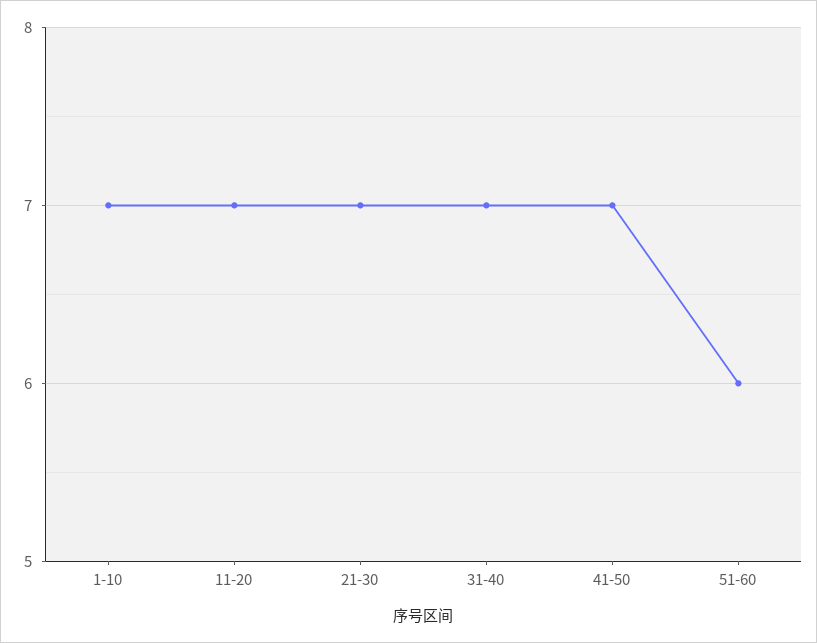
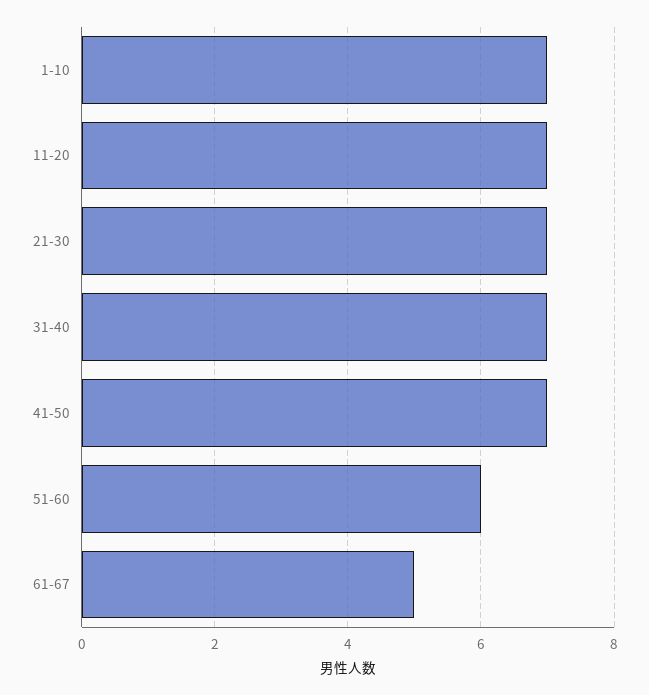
61-67: none -> 5

